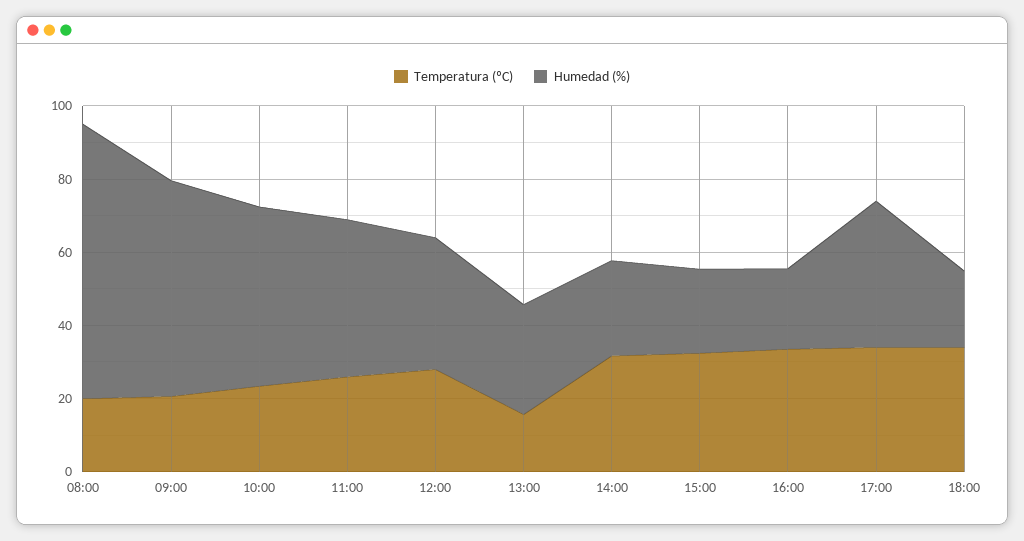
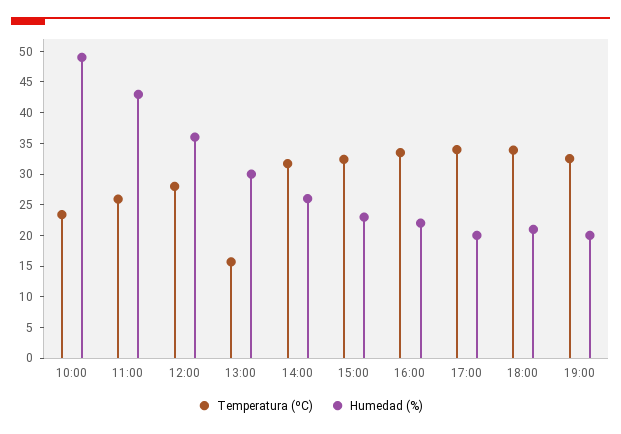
Temperatura (ºC), 08:00: 20 -> none
Humedad (%), 08:00: 75 -> none
Temperatura (ºC), 09:00: 20 -> none
Humedad (%), 09:00: 60 -> none
Humedad (%), 17:00: 40 -> 20
Temperatura (ºC), 19:00: none -> 32.5
Humedad (%), 19:00: none -> 20

